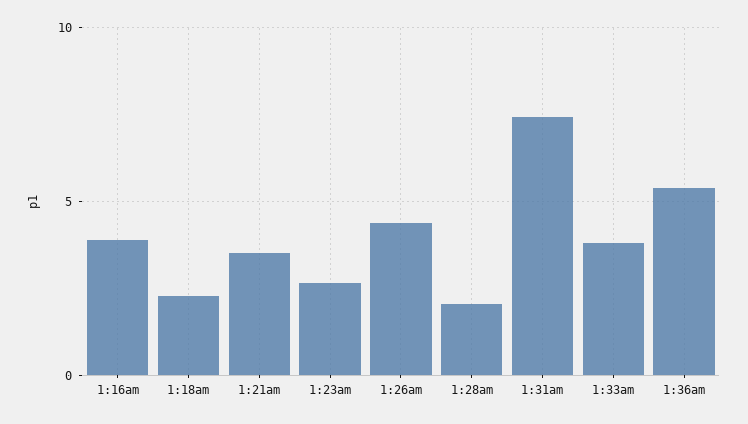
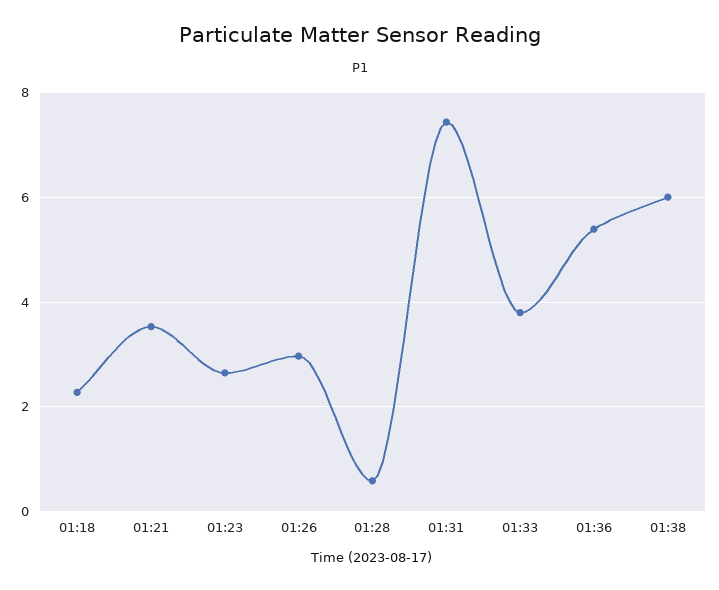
1:16am: 4 -> none
1:26am: 4.5 -> 3
1:28am: 2 -> 0.6
01:38: none -> 6

